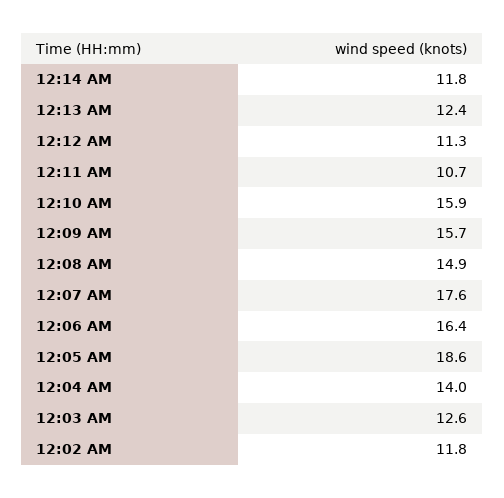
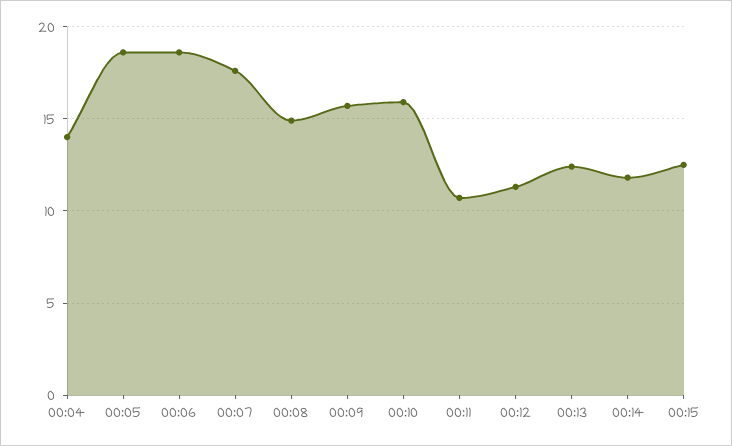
12:06 AM: 16.4 -> 18.5
12:03 AM: 12.6 -> none
12:02 AM: 11.8 -> none
00:15: none -> 12.5

